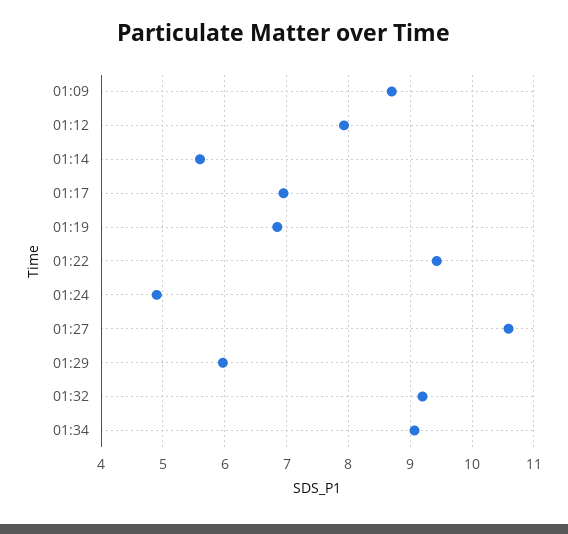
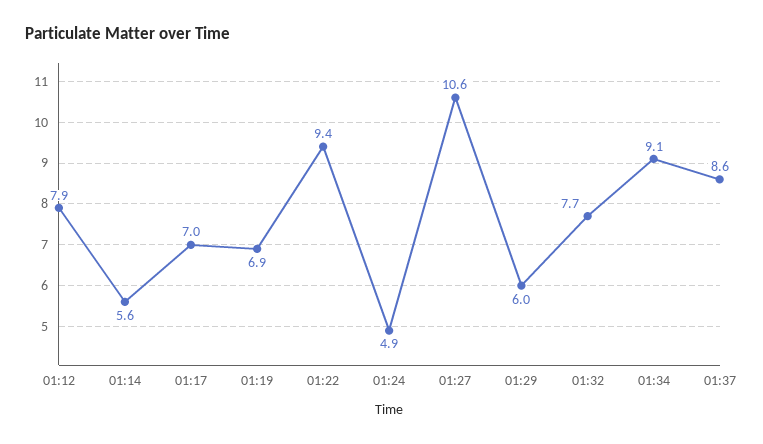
01:09: 8.7 -> none
01:32: 9.2 -> 7.7
01:37: none -> 8.6

